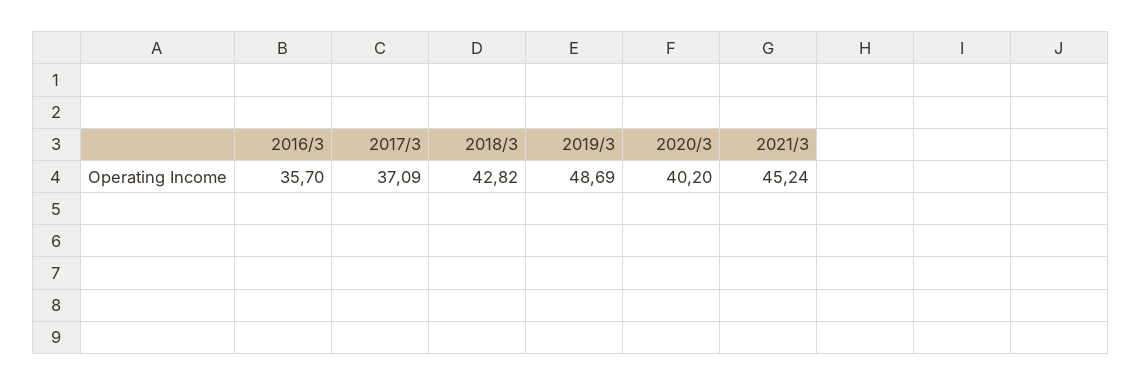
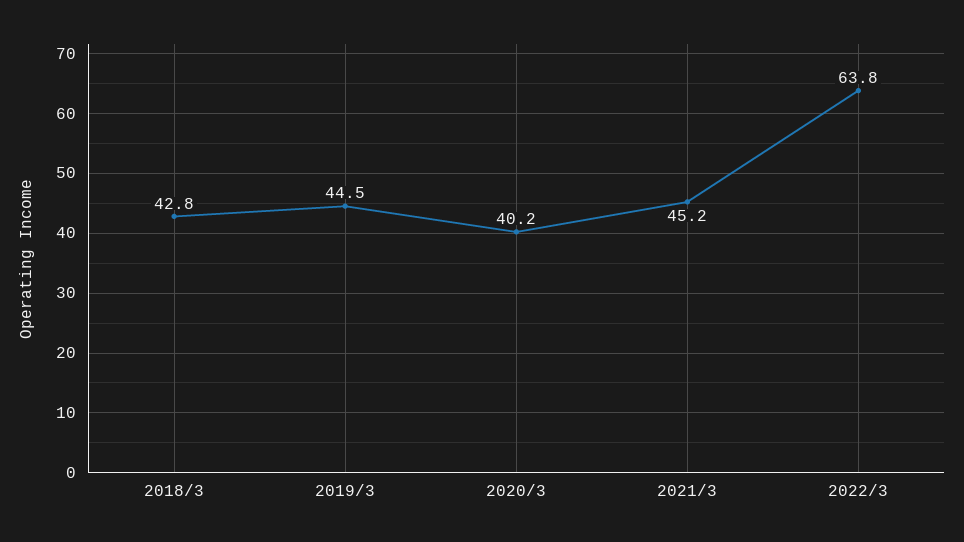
2016/3: 35.7 -> none
2017/3: 37.09 -> none
2019/3: 48.69 -> 44.5
2022/3: none -> 63.8

